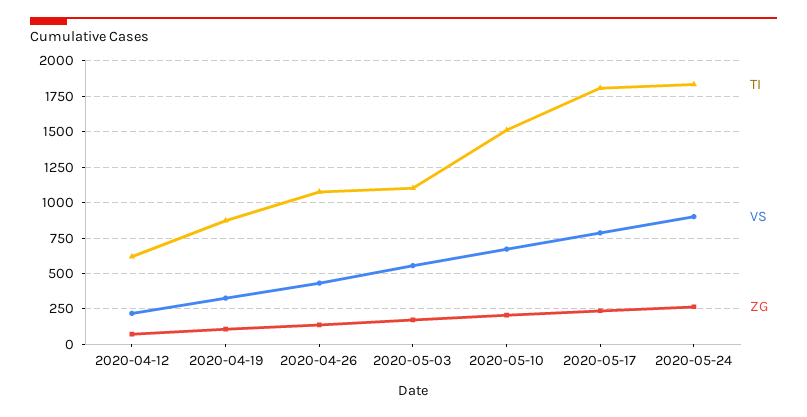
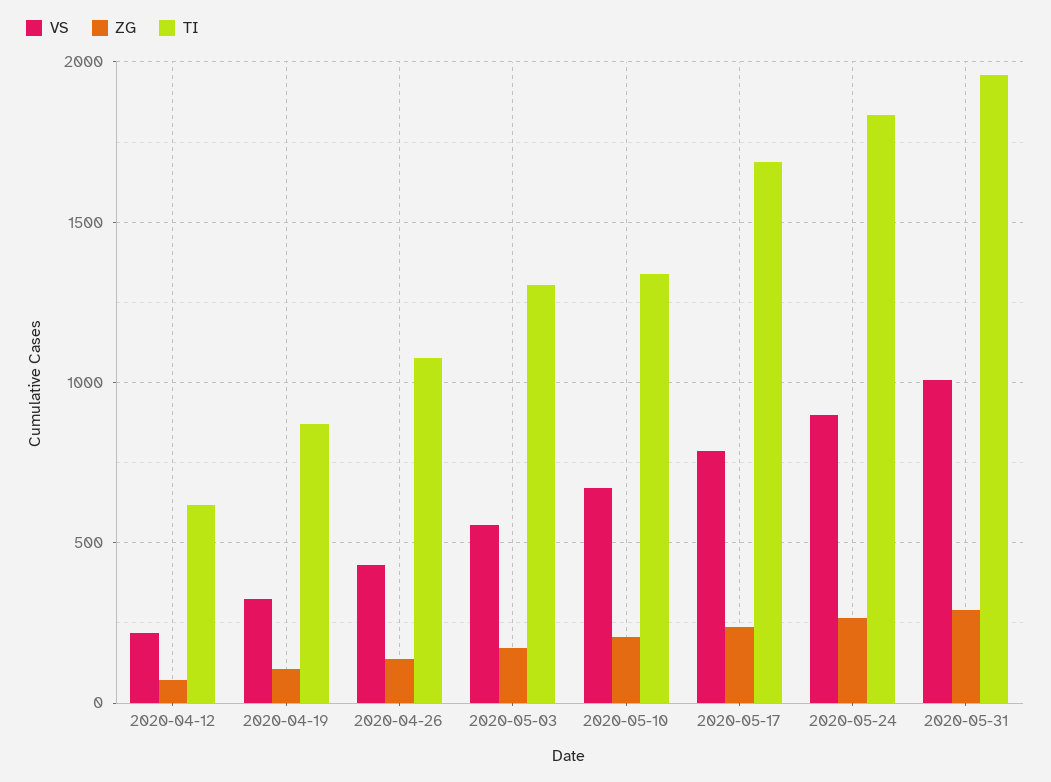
TI, 2020-05-03: 1100 -> 1300
TI, 2020-05-10: 1500 -> 1350
TI, 2020-05-17: 1800 -> 1700
VS, 2020-05-31: none -> 1000
ZG, 2020-05-31: none -> 300
TI, 2020-05-31: none -> 1950

